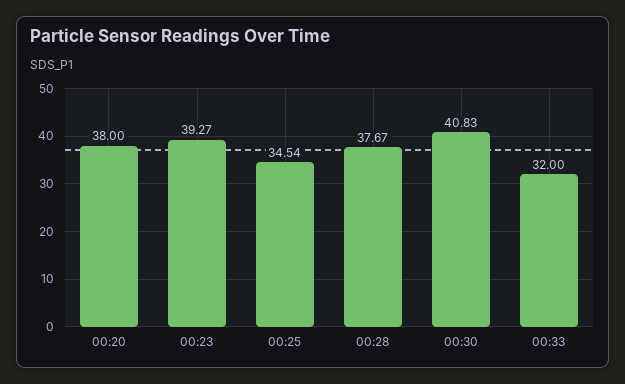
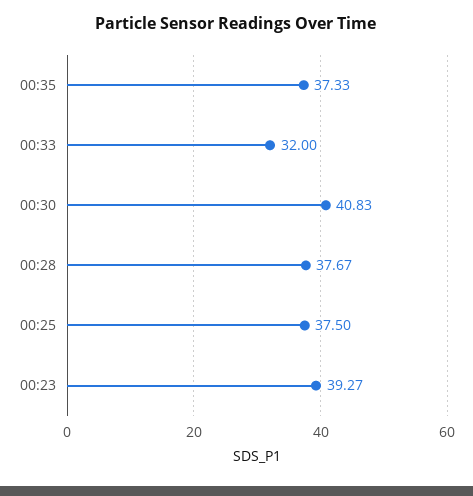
00:20: 38 -> none
00:25: 34.54 -> 37.5
00:35: none -> 37.33

